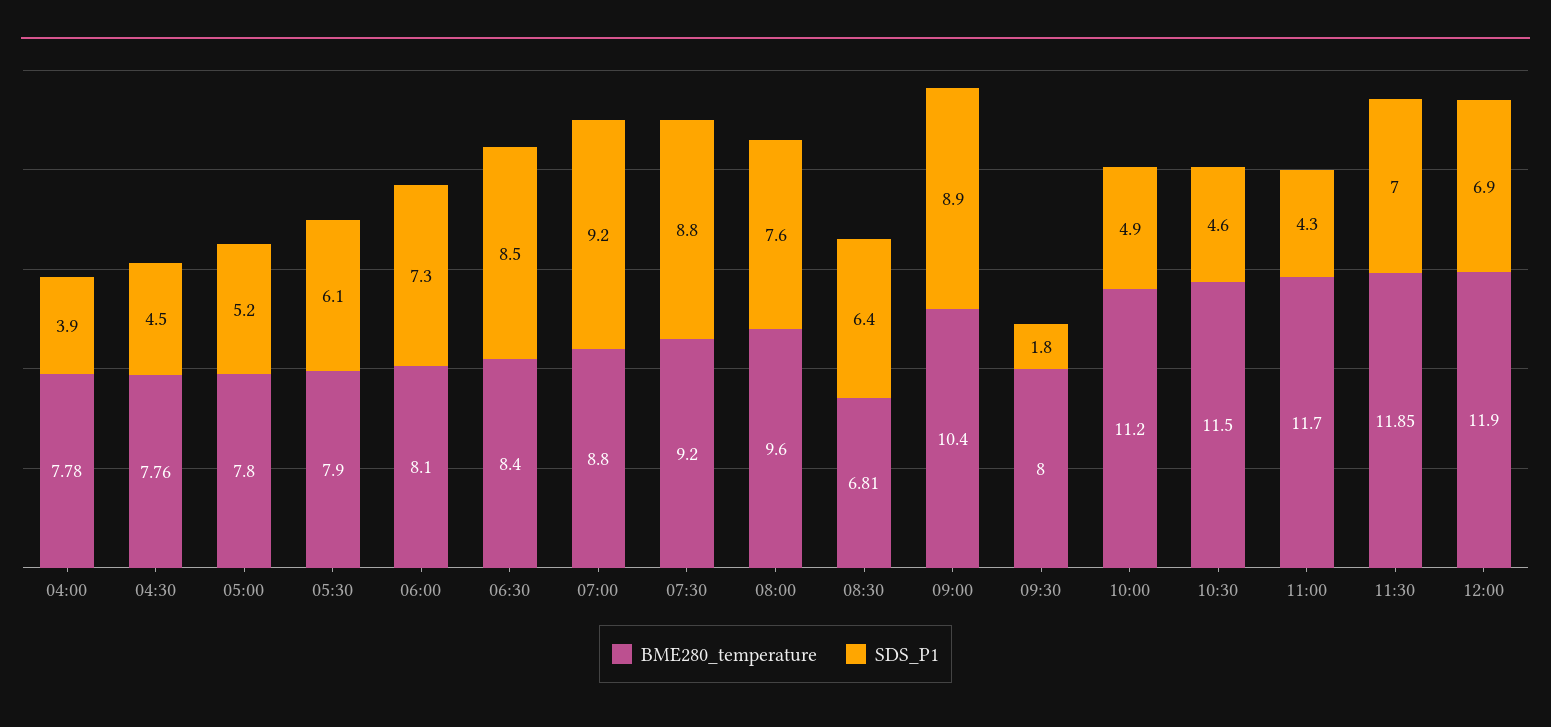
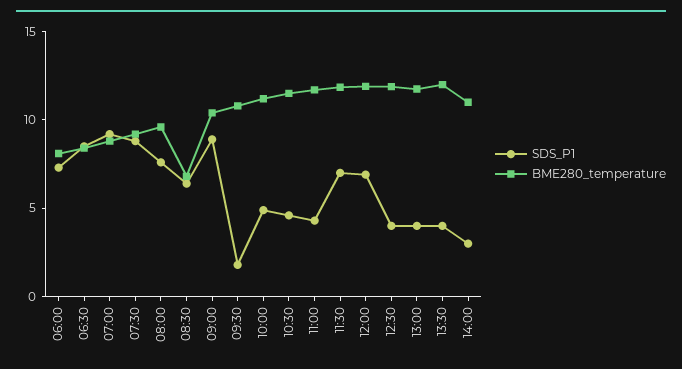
BME280_temperature, 04:00: 7.78 -> none
SDS_P1, 04:00: 3.9 -> none
BME280_temperature, 04:30: 7.76 -> none
SDS_P1, 04:30: 4.5 -> none
BME280_temperature, 05:00: 7.8 -> none
SDS_P1, 05:00: 5.2 -> none
BME280_temperature, 05:30: 7.9 -> none
SDS_P1, 05:30: 6.1 -> none
BME280_temperature, 09:30: 8 -> 11
SDS_P1, 12:30: none -> 4
BME280_temperature, 12:30: none -> 12
SDS_P1, 13:00: none -> 4
BME280_temperature, 13:00: none -> 12
SDS_P1, 13:30: none -> 4
BME280_temperature, 13:30: none -> 12
SDS_P1, 14:00: none -> 3
BME280_temperature, 14:00: none -> 11

